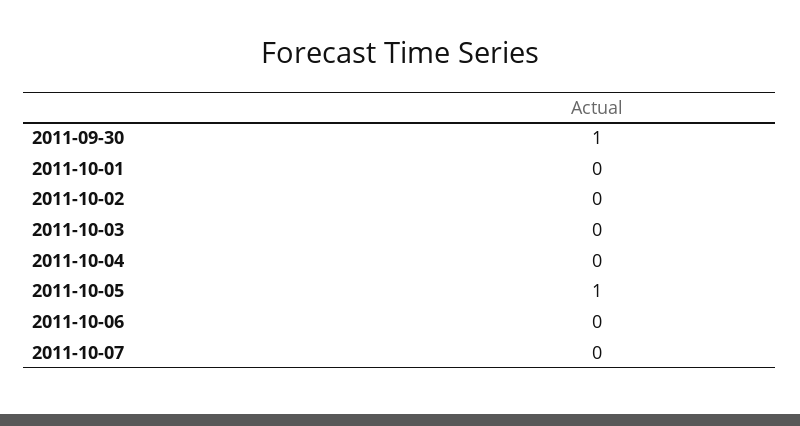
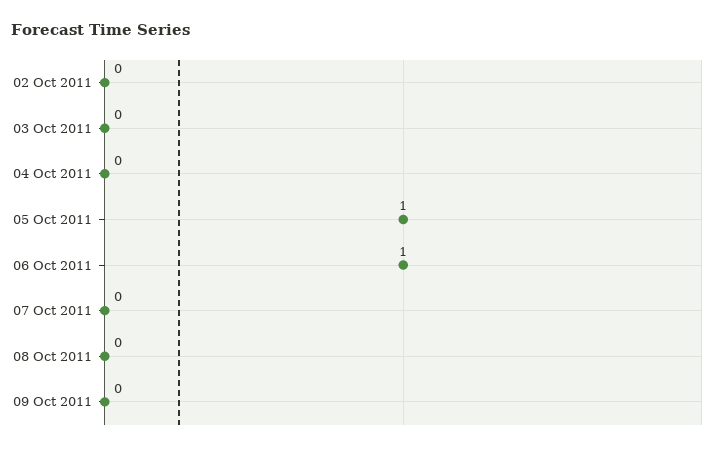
2011-09-30: 1 -> none
2011-10-01: 0 -> none
2011-10-06: 0 -> 1
08 Oct 2011: none -> 0
09 Oct 2011: none -> 0

